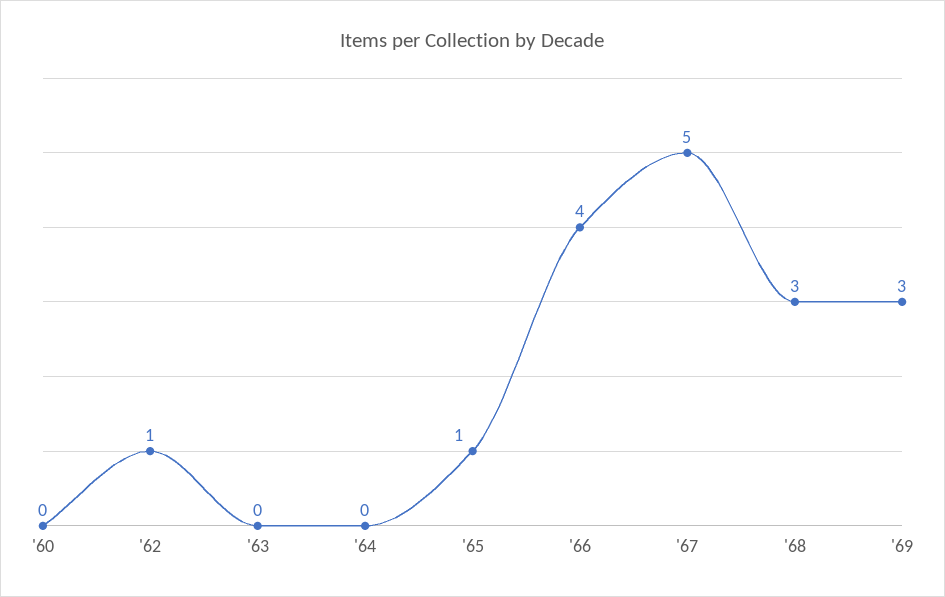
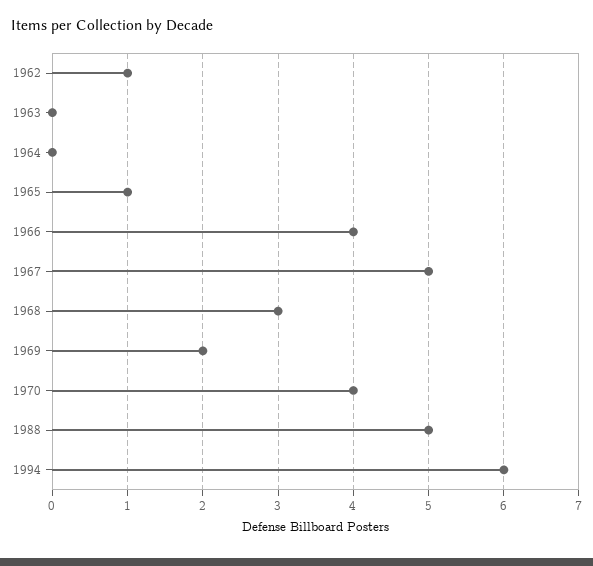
'60: 0 -> none
'69: 3 -> 2
1970: none -> 4
1988: none -> 5
1994: none -> 6

